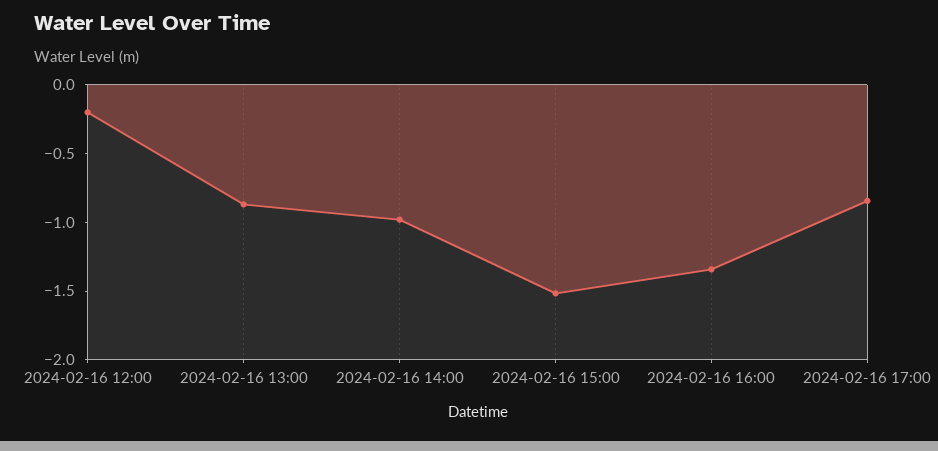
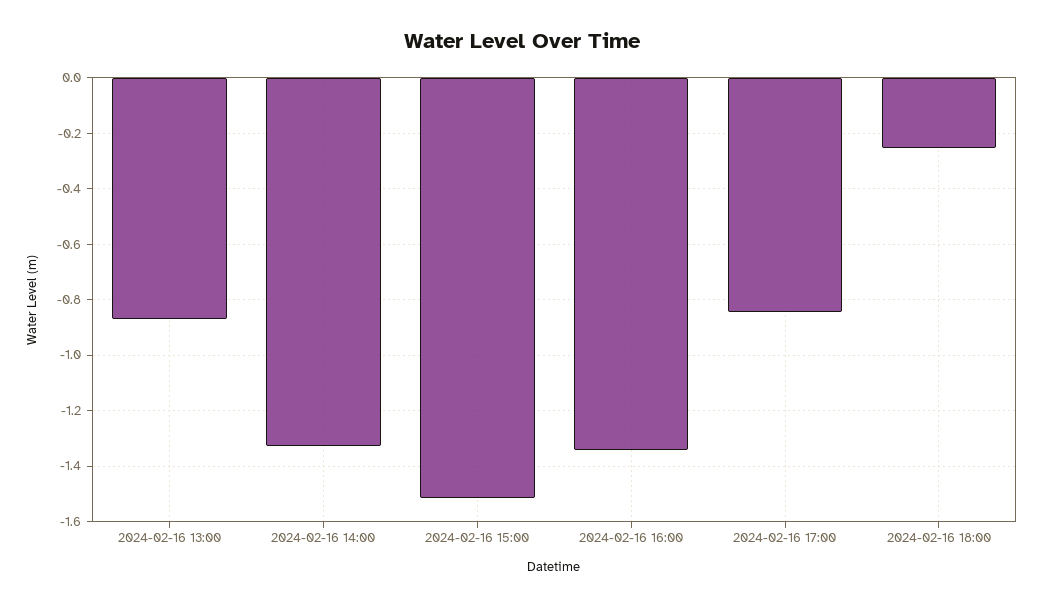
2024-02-16 12:00: -0.2 -> none
2024-02-16 14:00: -1 -> -1.325
2024-02-16 18:00: none -> -0.25

